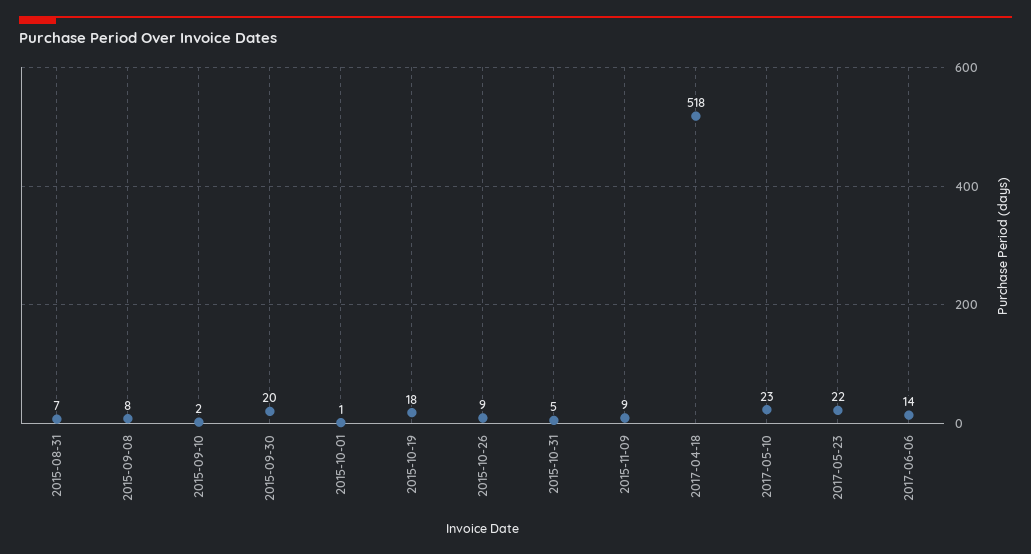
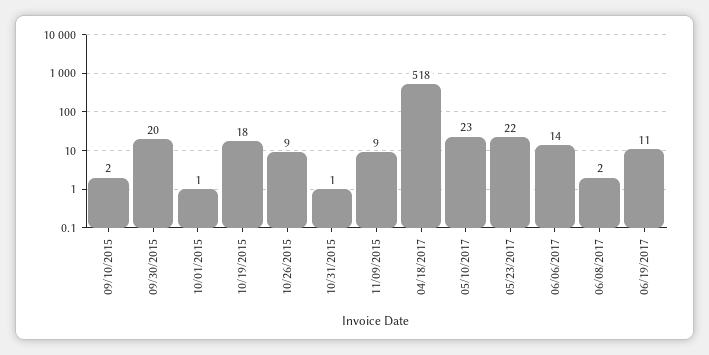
2015-08-31: 7 -> none
2015-09-08: 8 -> none
2015-10-31: 5 -> 1
06/08/2017: none -> 2
06/19/2017: none -> 11

